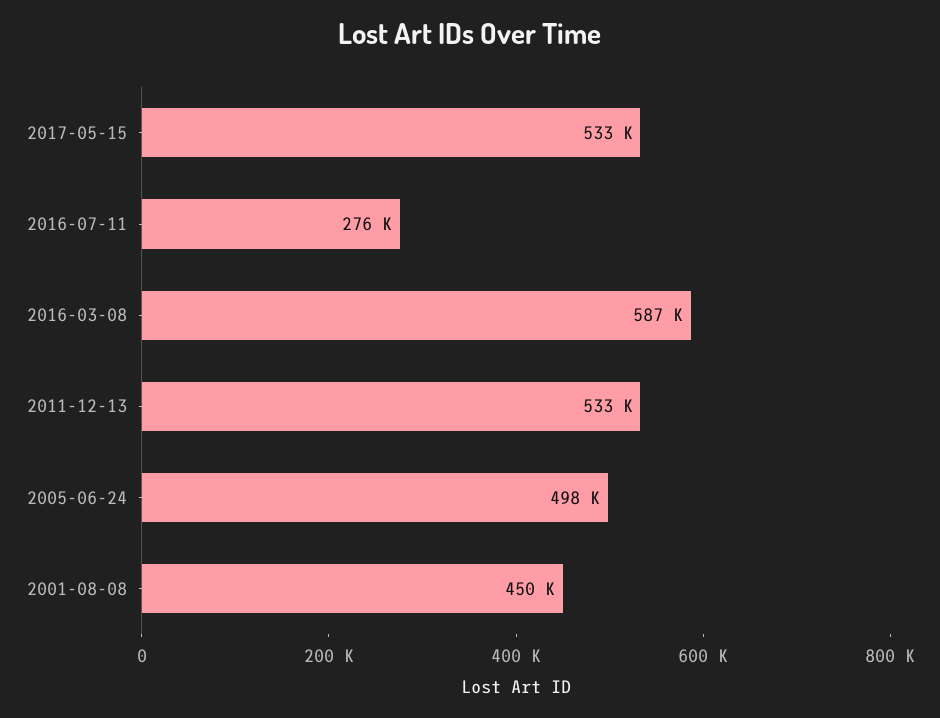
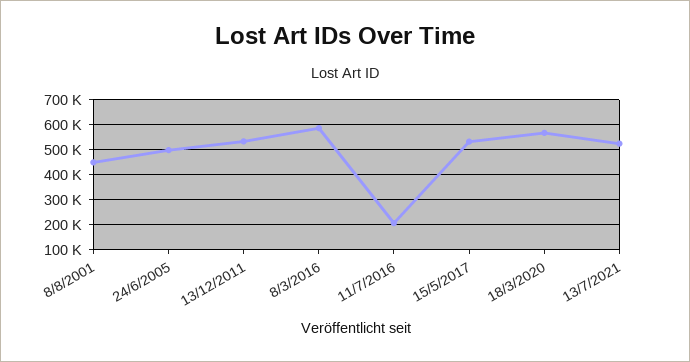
2016-07-11: 276000 -> 200000
18/3/2020: none -> 575000
13/7/2021: none -> 525000

